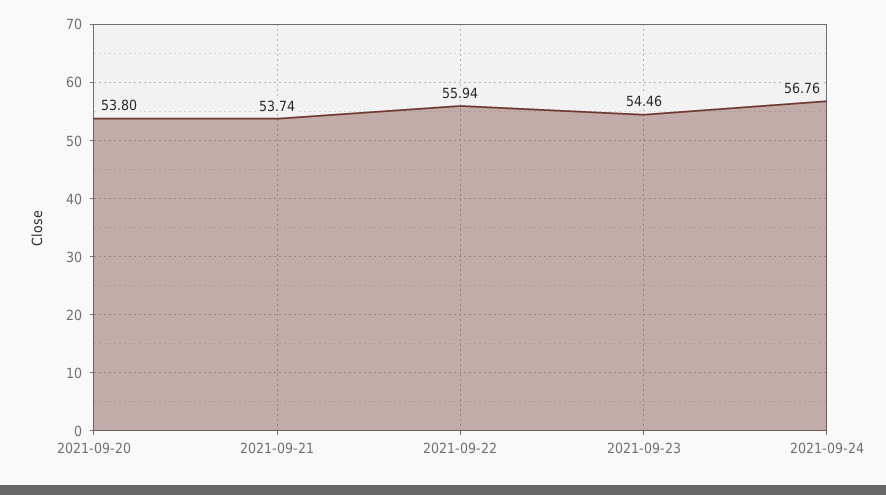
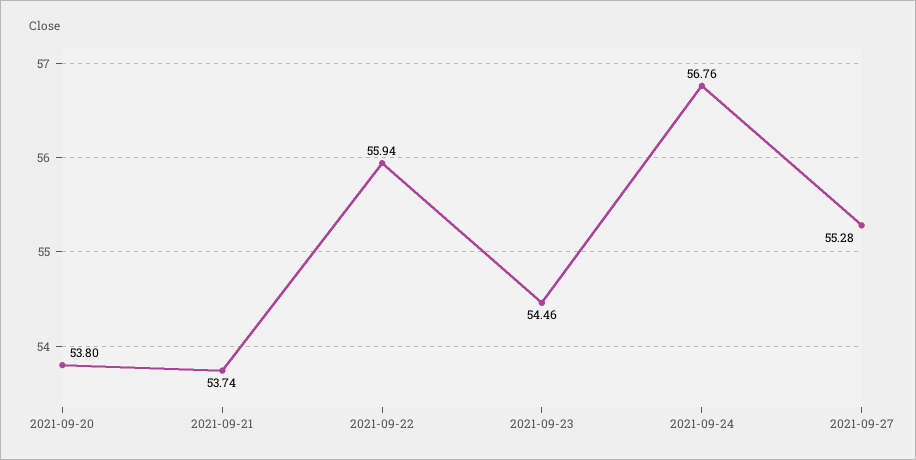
2021-09-27: none -> 55.28

